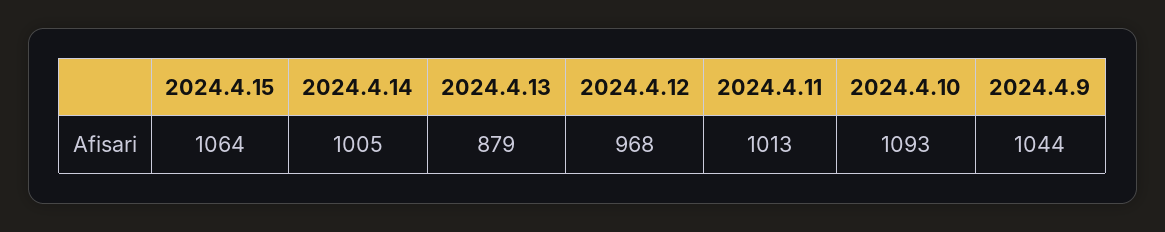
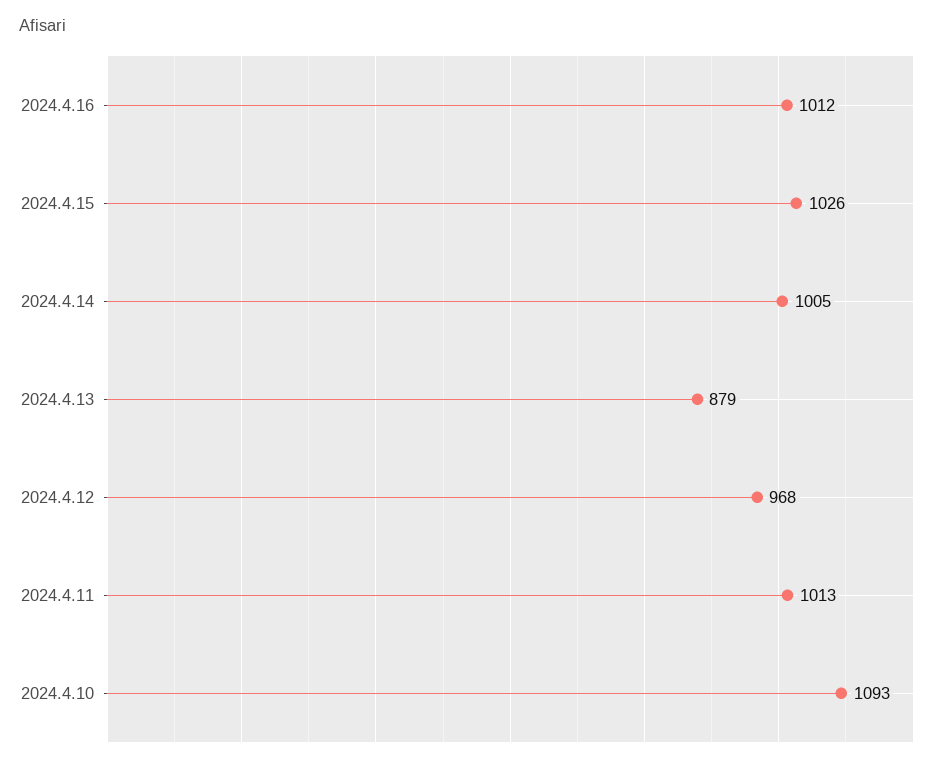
2024.4.15: 1064 -> 1026
2024.4.9: 1044 -> none
2024.4.16: none -> 1012

